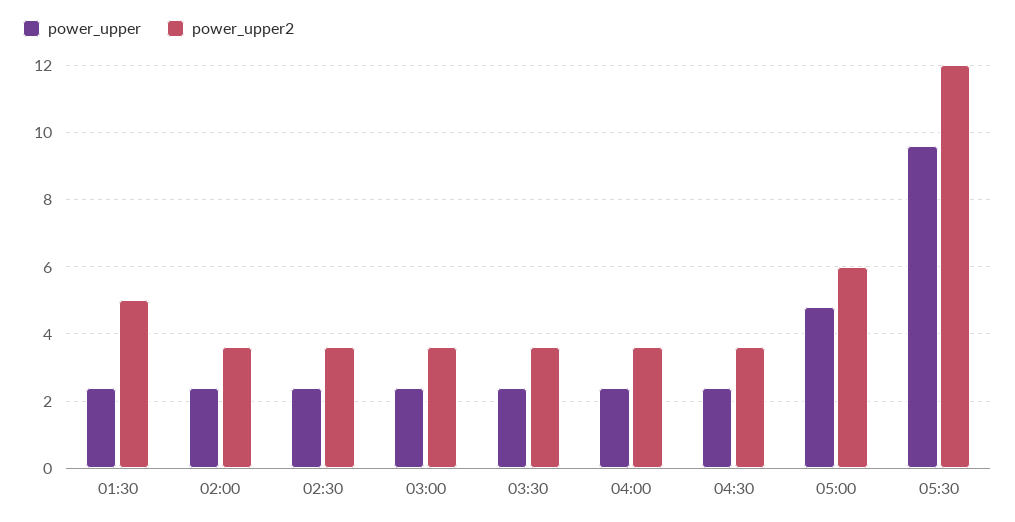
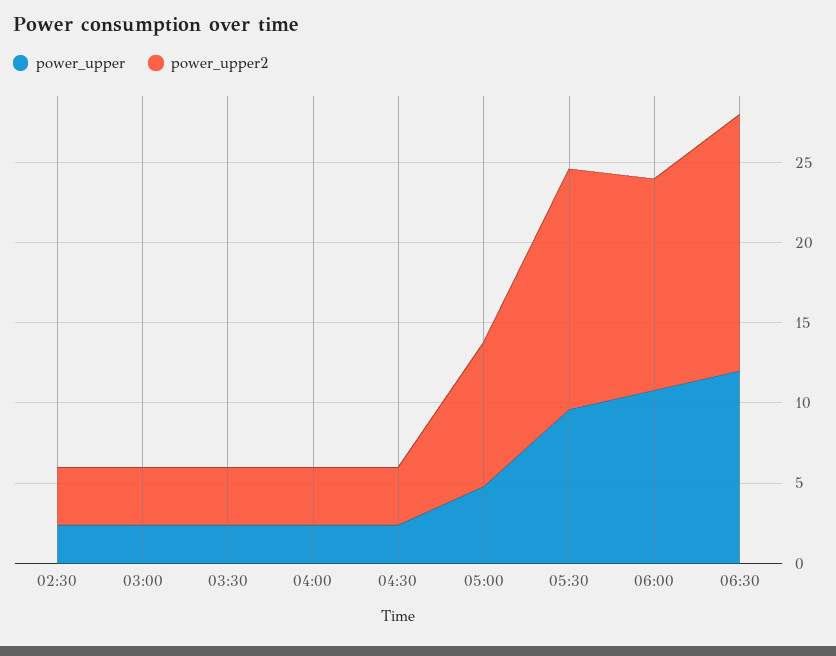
power_upper, 01:30: 2.5 -> none
power_upper2, 01:30: 5 -> none
power_upper, 02:00: 2.5 -> none
power_upper2, 02:00: 3.5 -> none
power_upper2, 05:00: 6 -> 9
power_upper2, 05:30: 12 -> 15
power_upper, 06:00: none -> 11
power_upper2, 06:00: none -> 13
power_upper, 06:30: none -> 12
power_upper2, 06:30: none -> 16

